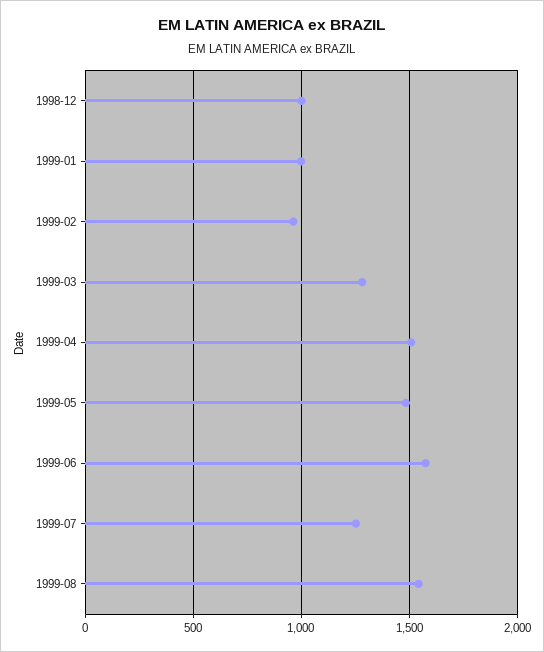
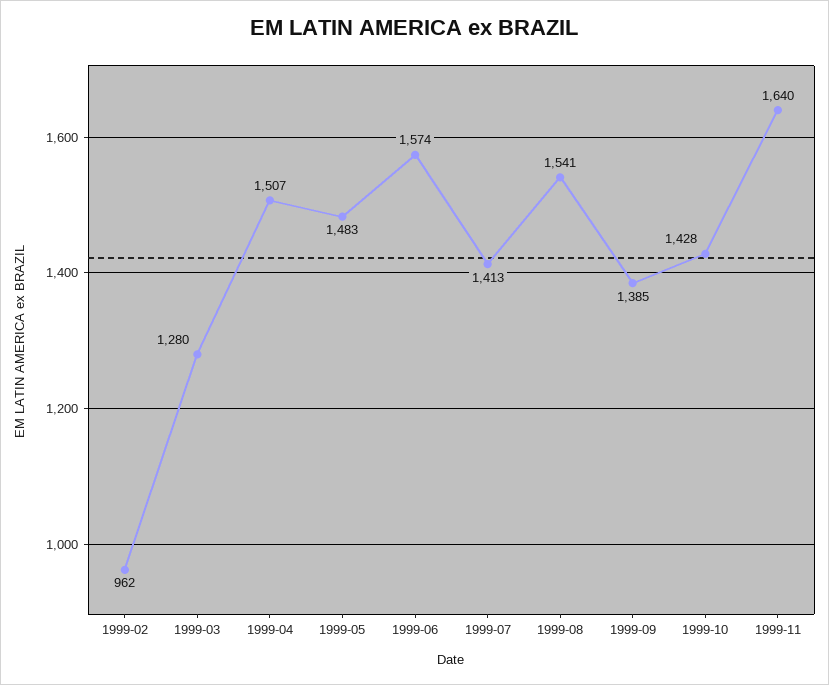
1998-12: 1000 -> none
1999-01: 1000 -> none
1999-07: 1250 -> 1413
1999-09: none -> 1385
1999-10: none -> 1428
1999-11: none -> 1640

